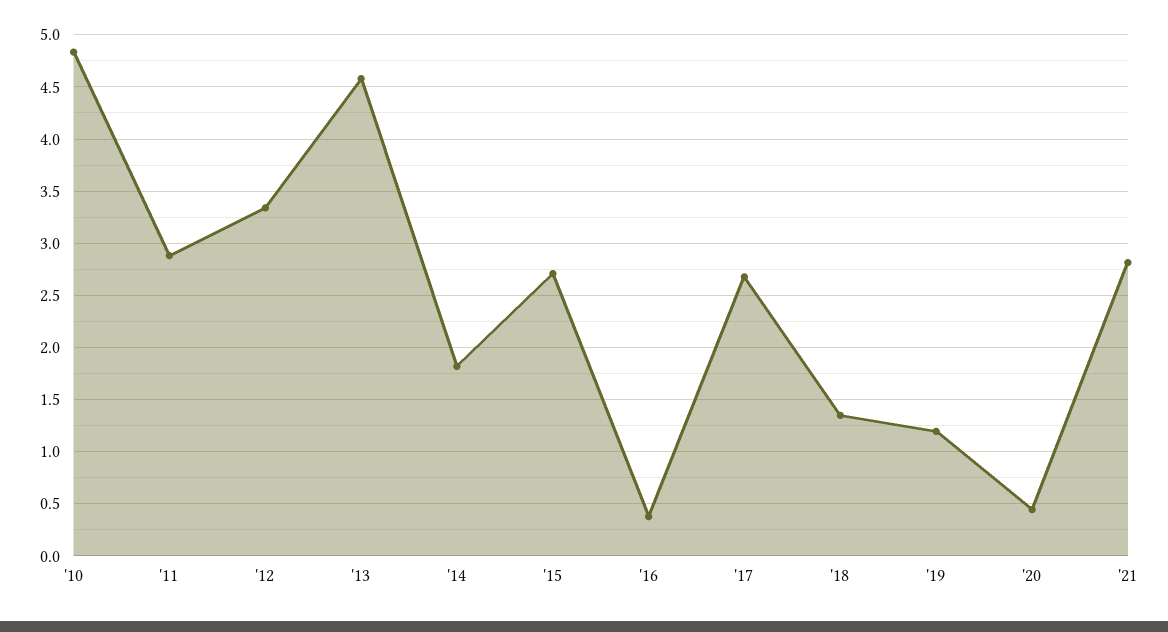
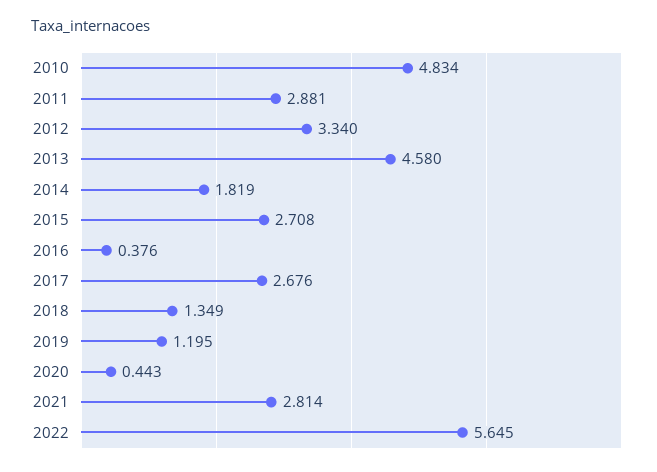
2022: none -> 5.645

